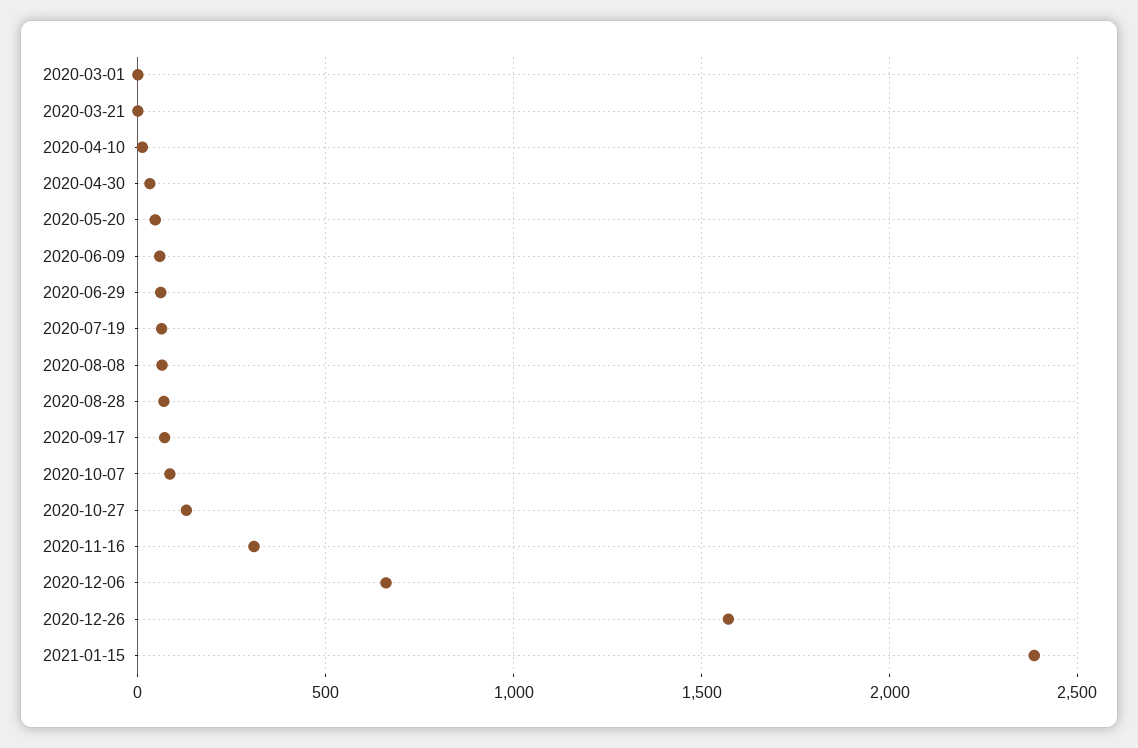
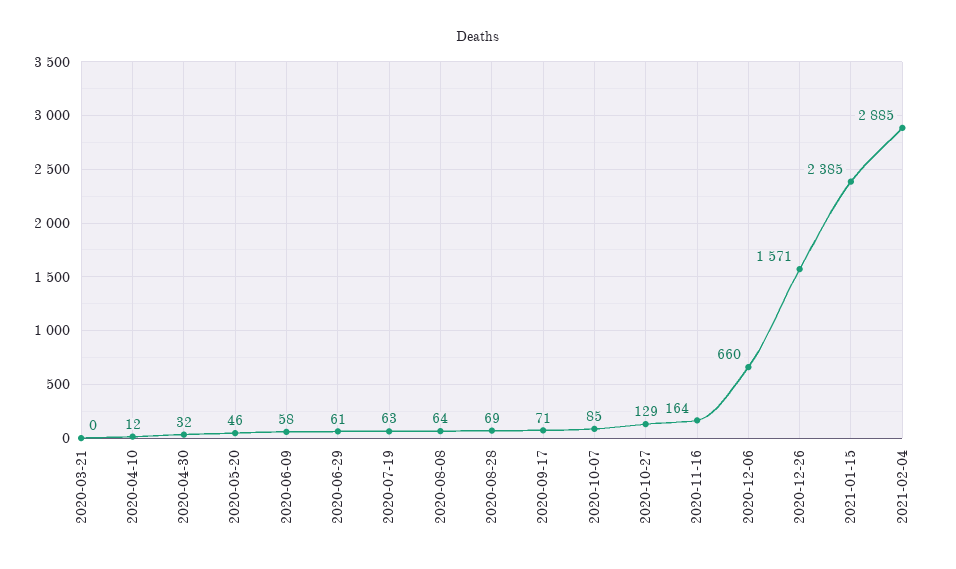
2020-03-01: 0 -> none
2020-11-16: 300 -> 164
2021-02-04: none -> 2885

